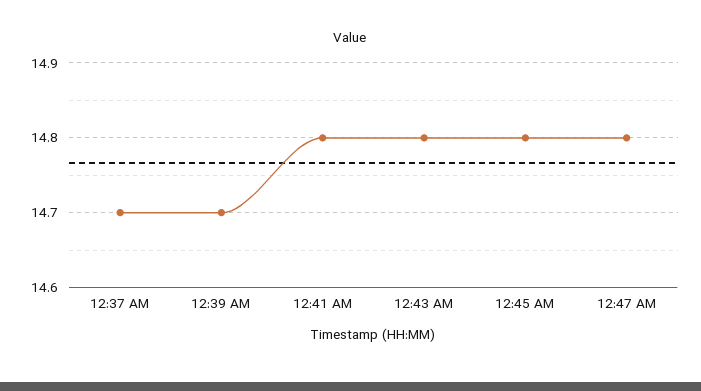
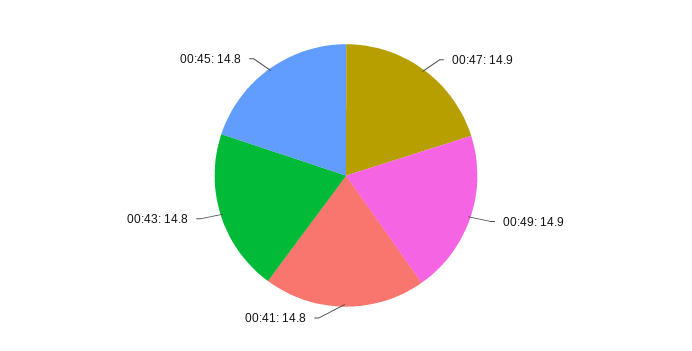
12:37 AM: 14.7 -> none
12:39 AM: 14.7 -> none
12:47 AM: 14.8 -> 14.9
00:49: none -> 14.9

